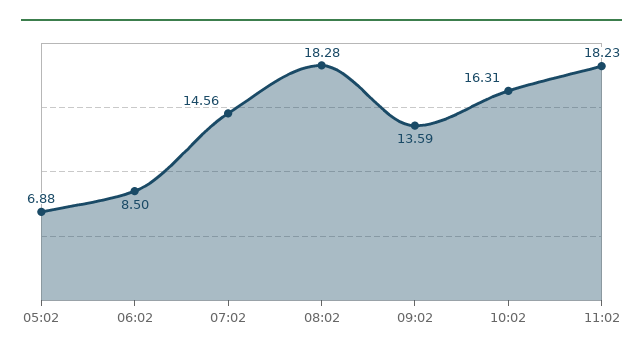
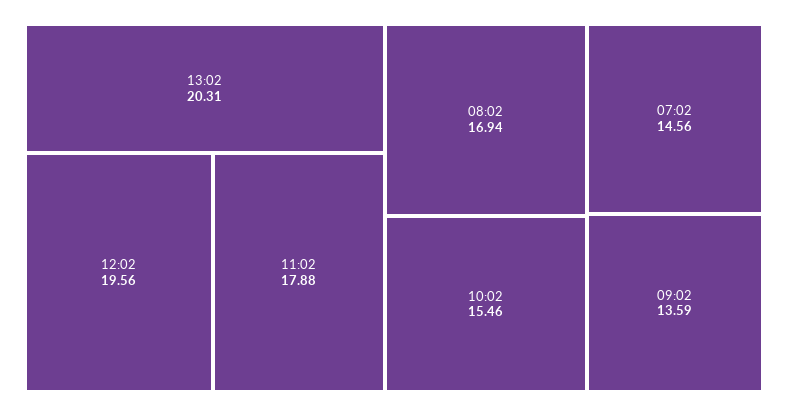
05:02: 6.88 -> none
06:02: 8.5 -> none
08:02: 18.28 -> 16.94
10:02: 16.31 -> 15.46
11:02: 18.23 -> 17.88
13:02: none -> 20.31
12:02: none -> 19.56

